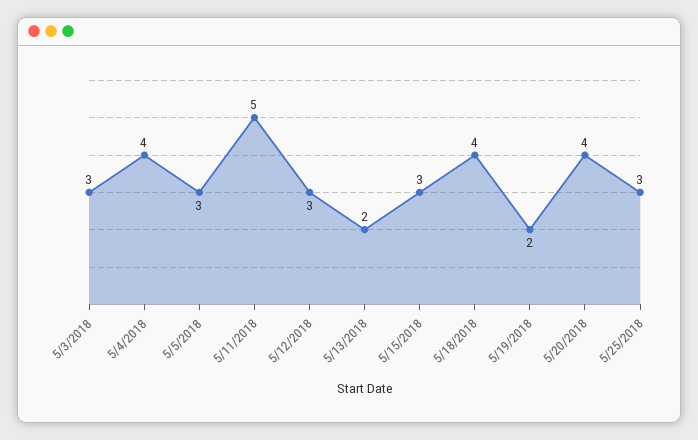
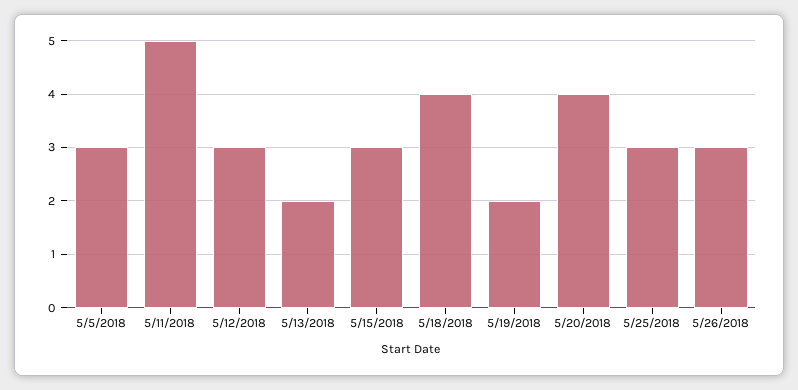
5/3/2018: 3 -> none
5/4/2018: 4 -> none
5/26/2018: none -> 3

